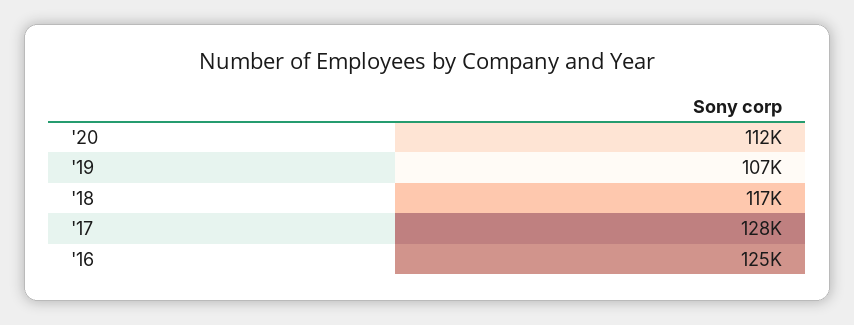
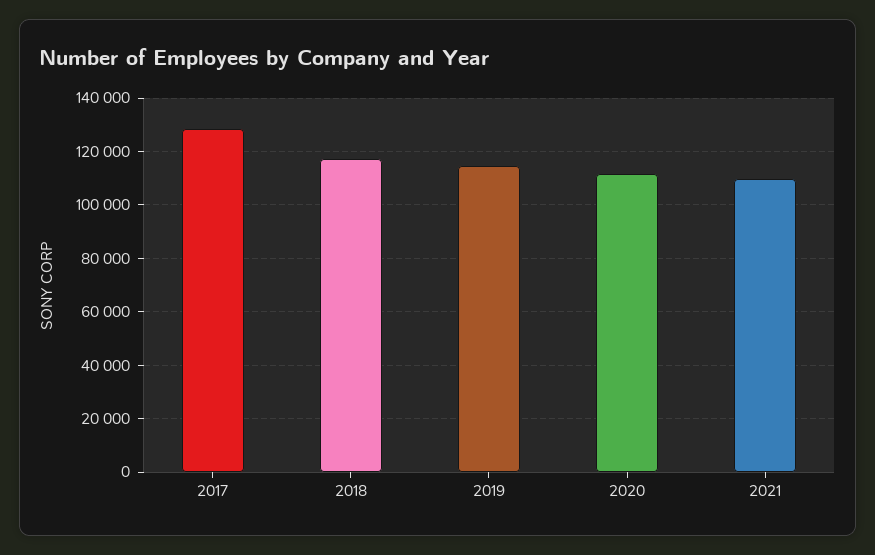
'19: 107000 -> 115000
'16: 125000 -> none
2021: none -> 110000

